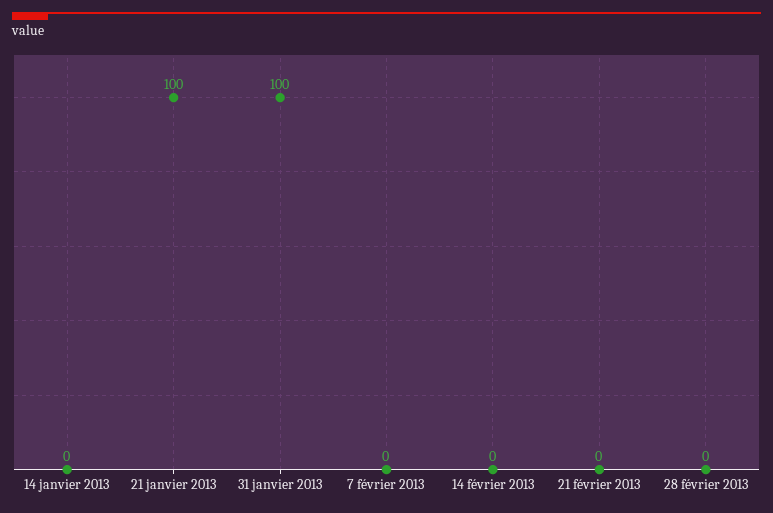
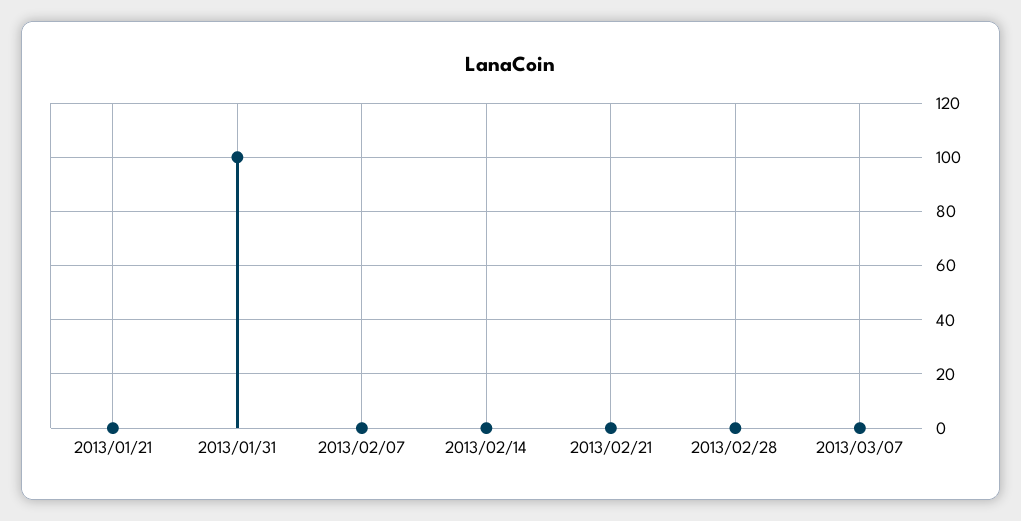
14 janvier 2013: 0 -> none
21 janvier 2013: 100 -> 0
2013/03/07: none -> 0

